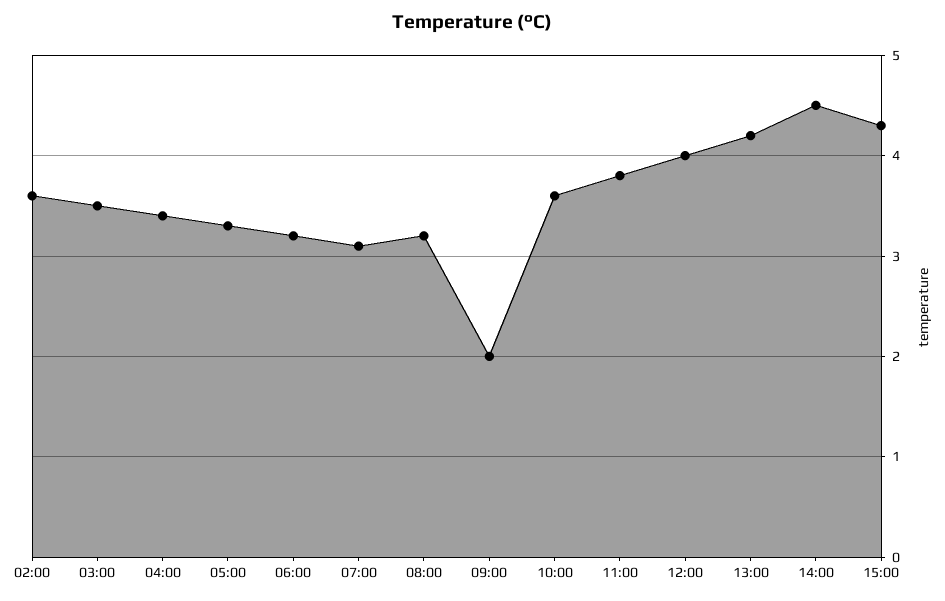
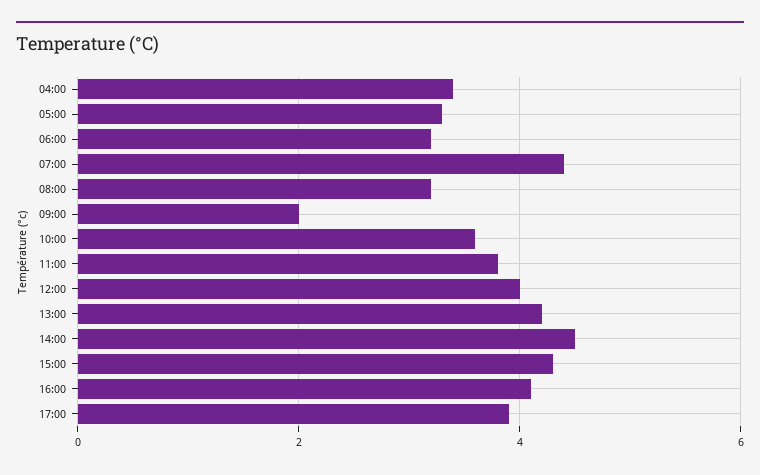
02:00: 3.6 -> none
03:00: 3.5 -> none
07:00: 3.1 -> 4.5
16:00: none -> 4
17:00: none -> 4

